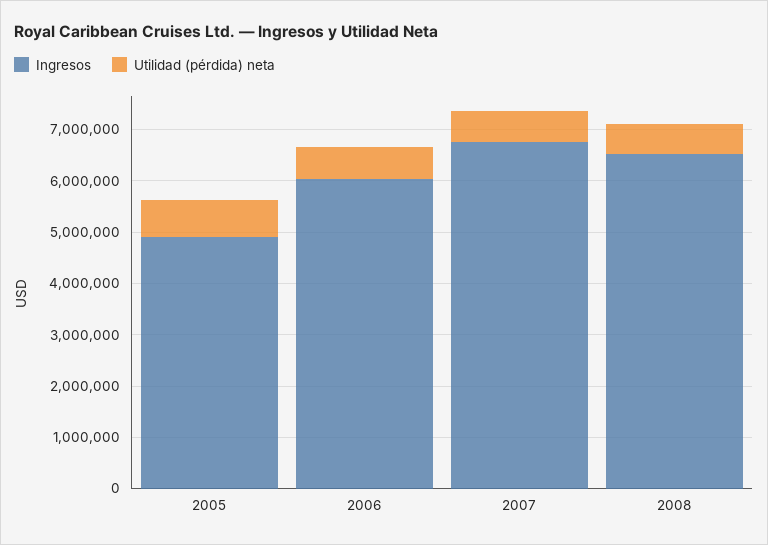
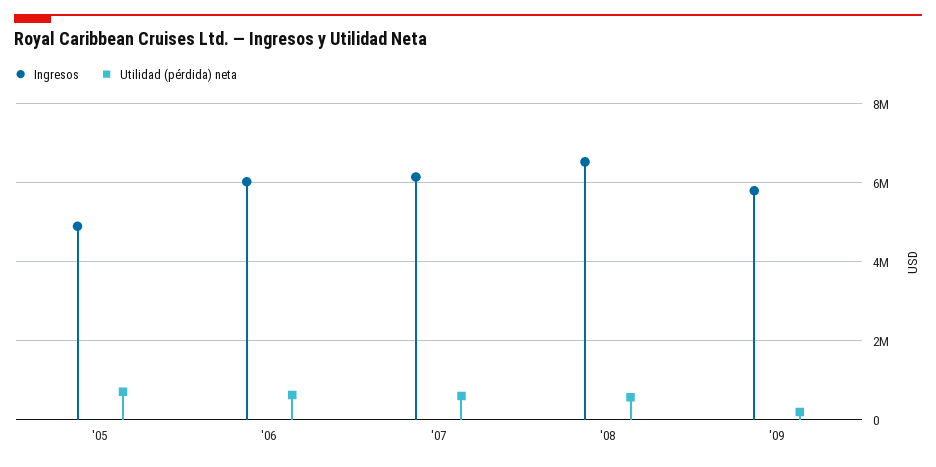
Ingresos, 2007: 6800000 -> 6200000
Ingresos, '09: none -> 5800000
Utilidad (pérdida) neta, '09: none -> 200000

